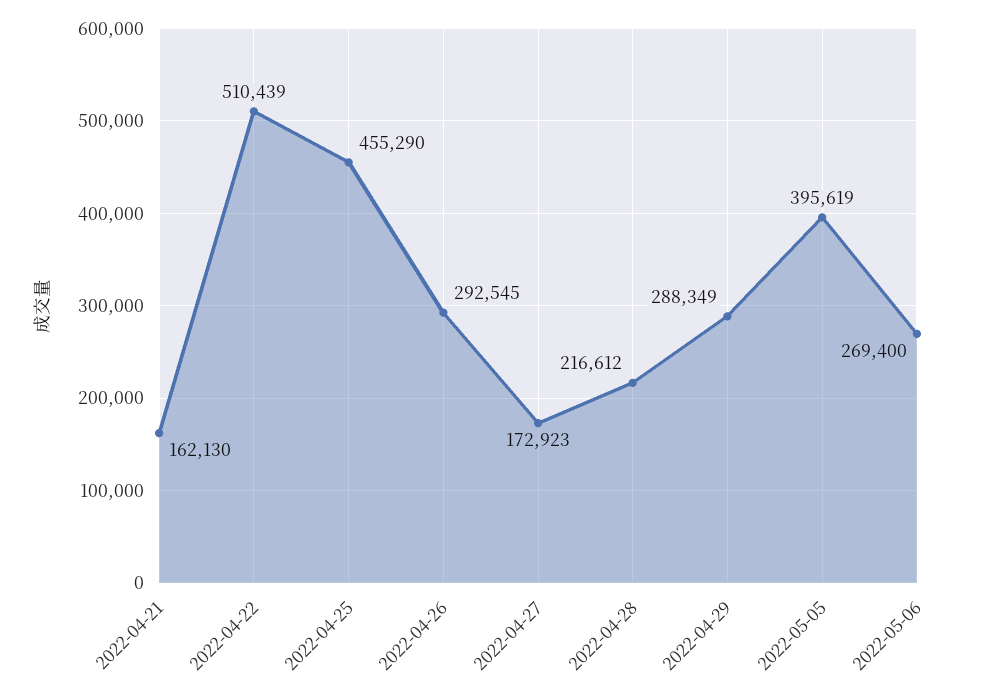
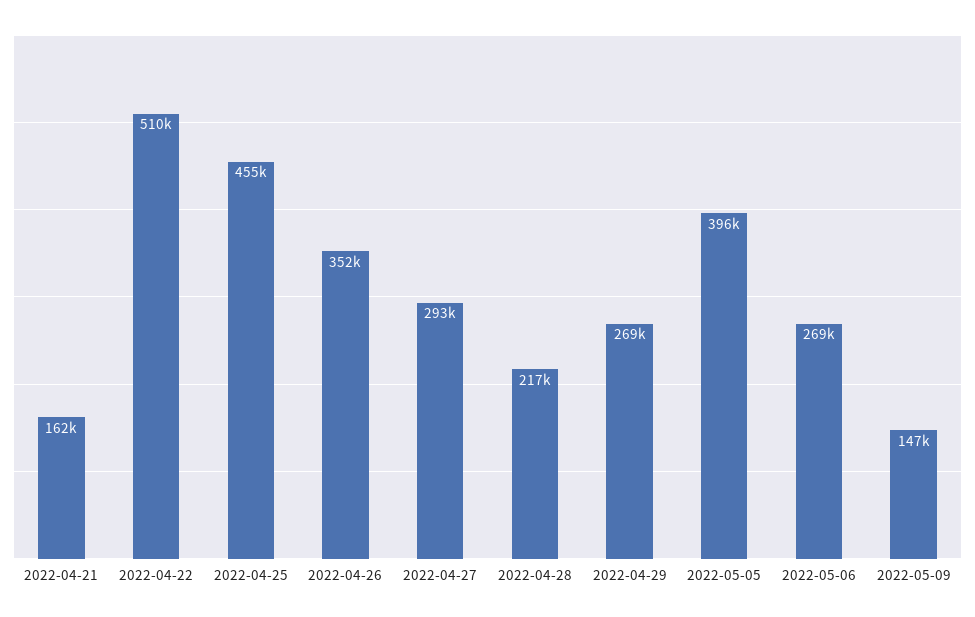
2022-04-26: 292545 -> 352000
2022-04-27: 172923 -> 293000
2022-04-29: 288349 -> 269000
2022-05-09: none -> 147000

